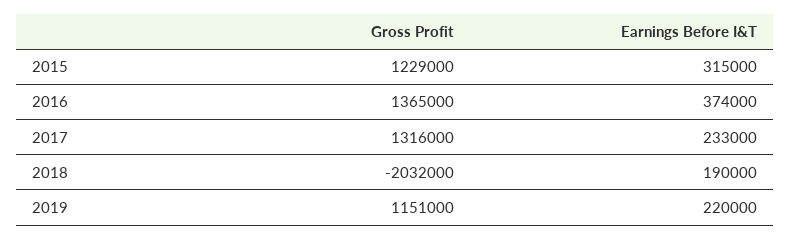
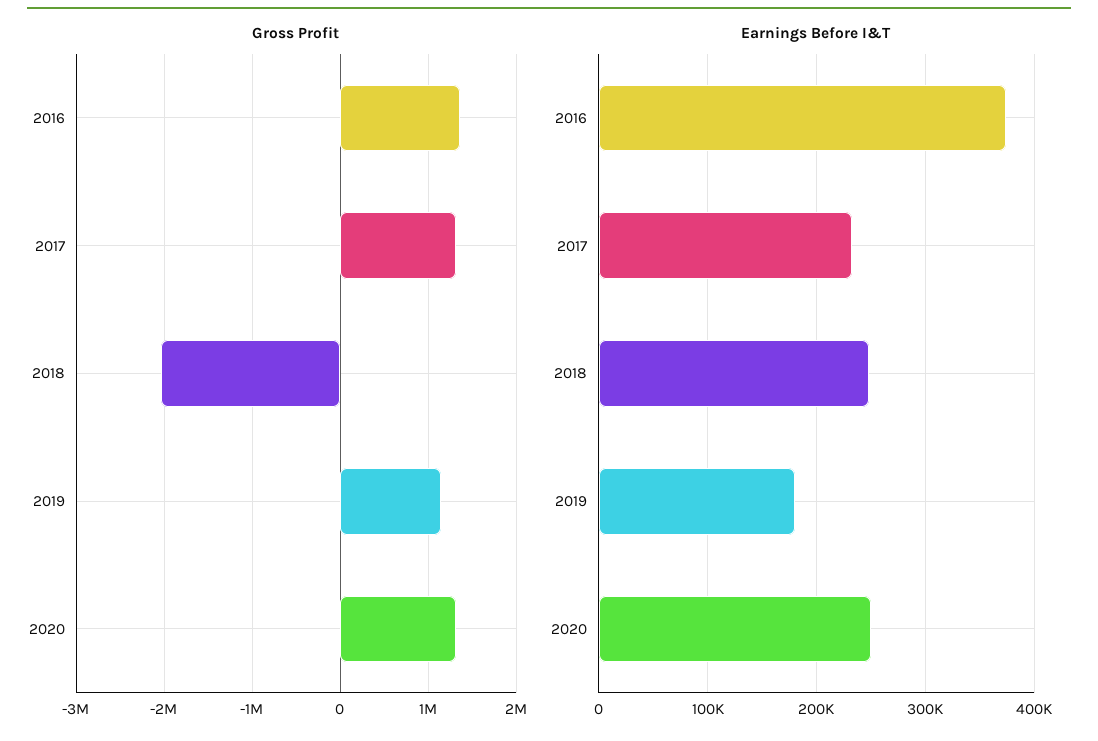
Gross Profit, 2015: 1229000 -> none
Earnings Before I&T, 2015: 315000 -> none
Earnings Before I&T, 2018: 190000 -> 250000
Earnings Before I&T, 2019: 220000 -> 180000
Gross Profit, 2020: none -> 1300000
Earnings Before I&T, 2020: none -> 250000

